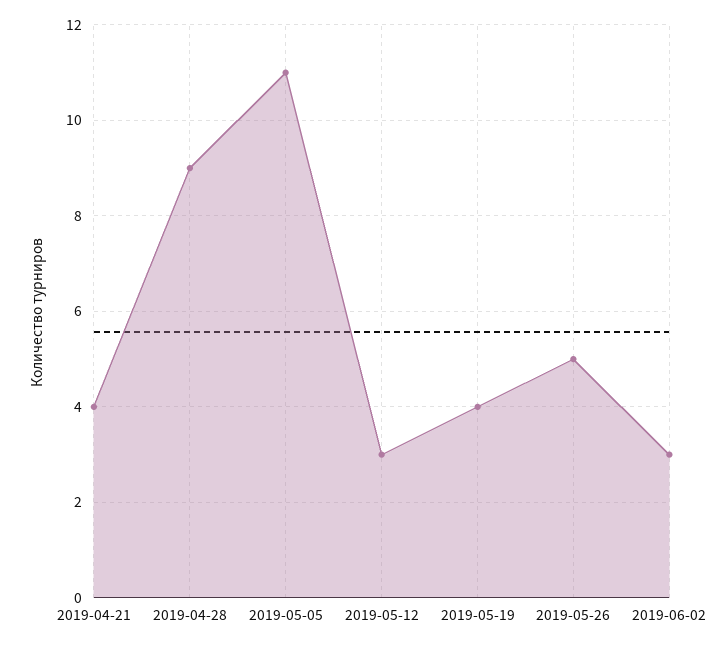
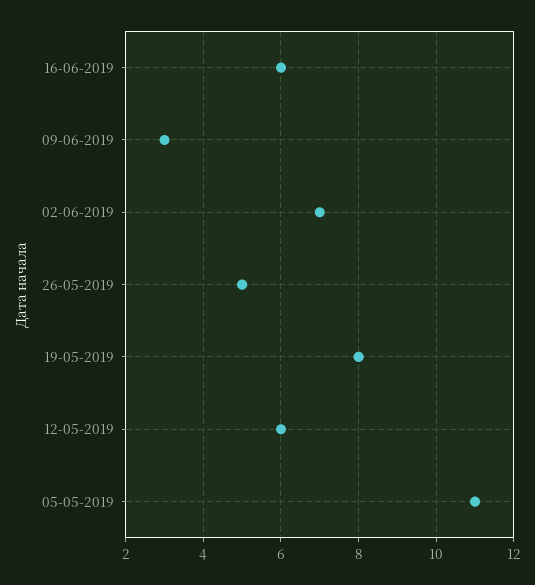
2019-04-21: 4 -> none
2019-04-28: 9 -> none
2019-05-12: 3 -> 6
2019-05-19: 4 -> 8
2019-06-02: 3 -> 7
16-06-2019: none -> 6
09-06-2019: none -> 3

